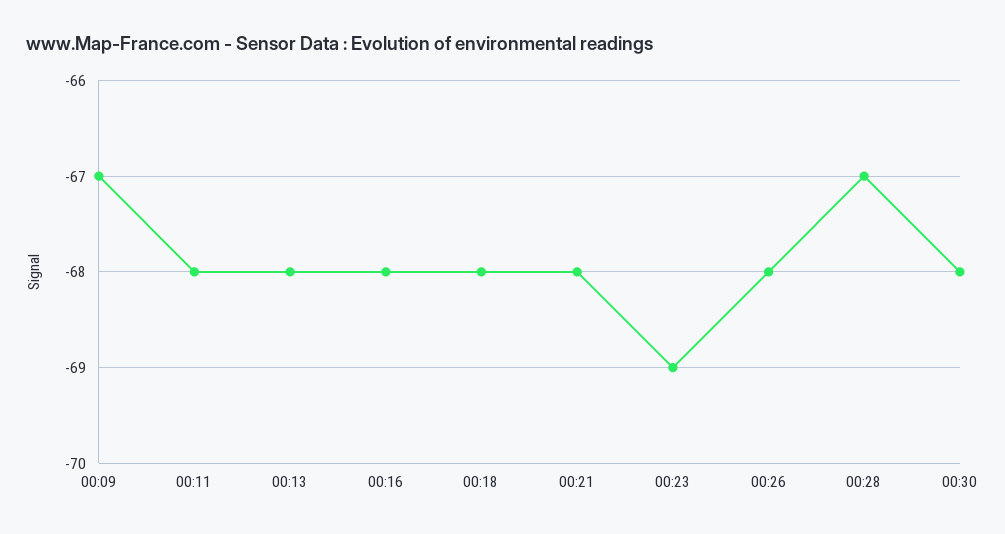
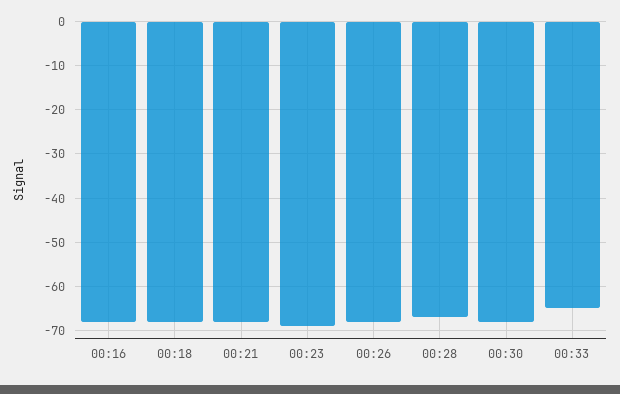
00:09: -67 -> none
00:11: -68 -> none
00:13: -68 -> none
00:33: none -> -65

